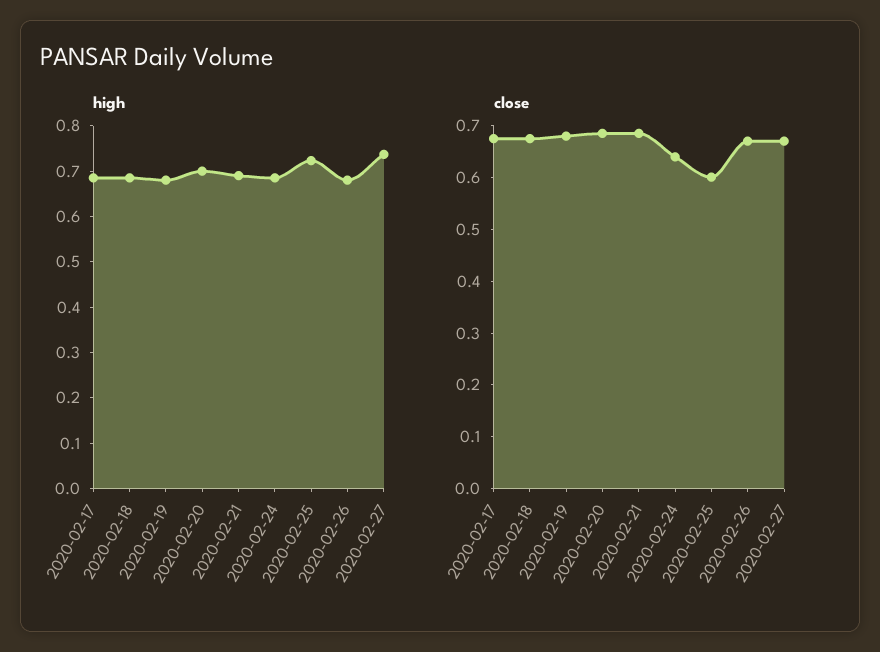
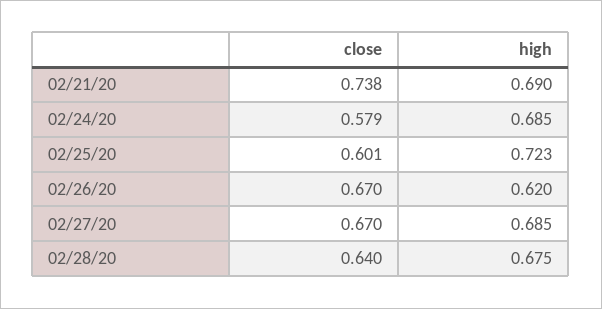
high, 2020-02-17: 0.68 -> none
high, 2020-02-18: 0.68 -> none
high, 2020-02-19: 0.68 -> none
high, 2020-02-20: 0.7 -> none
high, 2020-02-26: 0.68 -> 0.62
high, 2020-02-27: 0.74 -> 0.685
close, 2020-02-17: 0.68 -> none
close, 2020-02-18: 0.68 -> none
close, 2020-02-19: 0.68 -> none
close, 2020-02-20: 0.68 -> none
close, 2020-02-21: 0.68 -> 0.738
close, 2020-02-24: 0.64 -> 0.579
close, 02/28/20: none -> 0.64
high, 02/28/20: none -> 0.675

